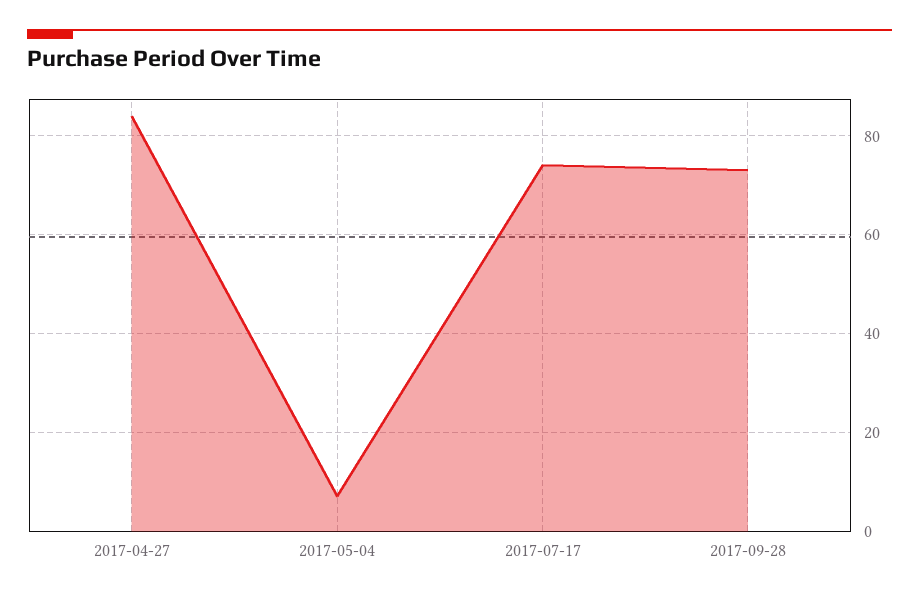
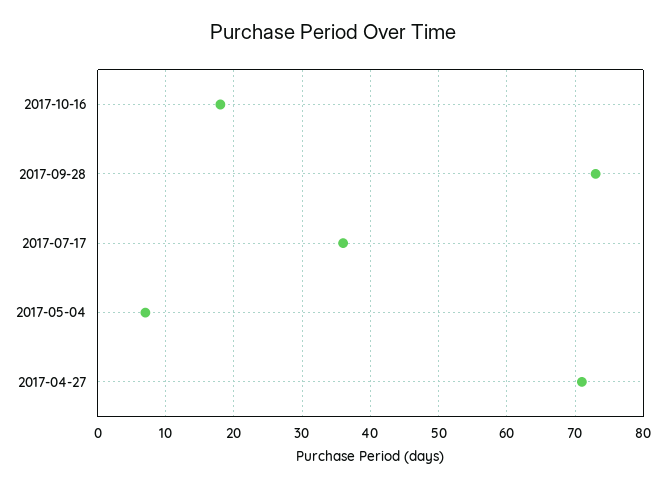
2017-04-27: 85 -> 71
2017-07-17: 75 -> 36
2017-10-16: none -> 18

